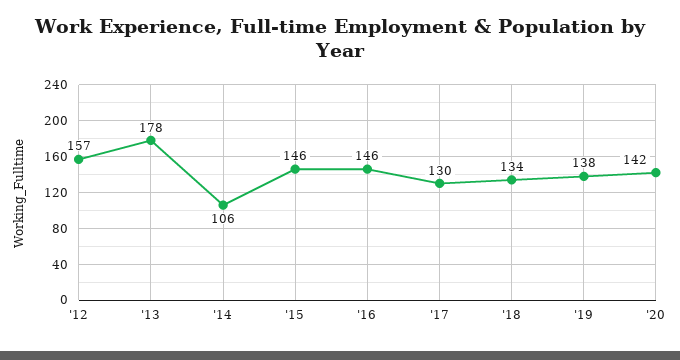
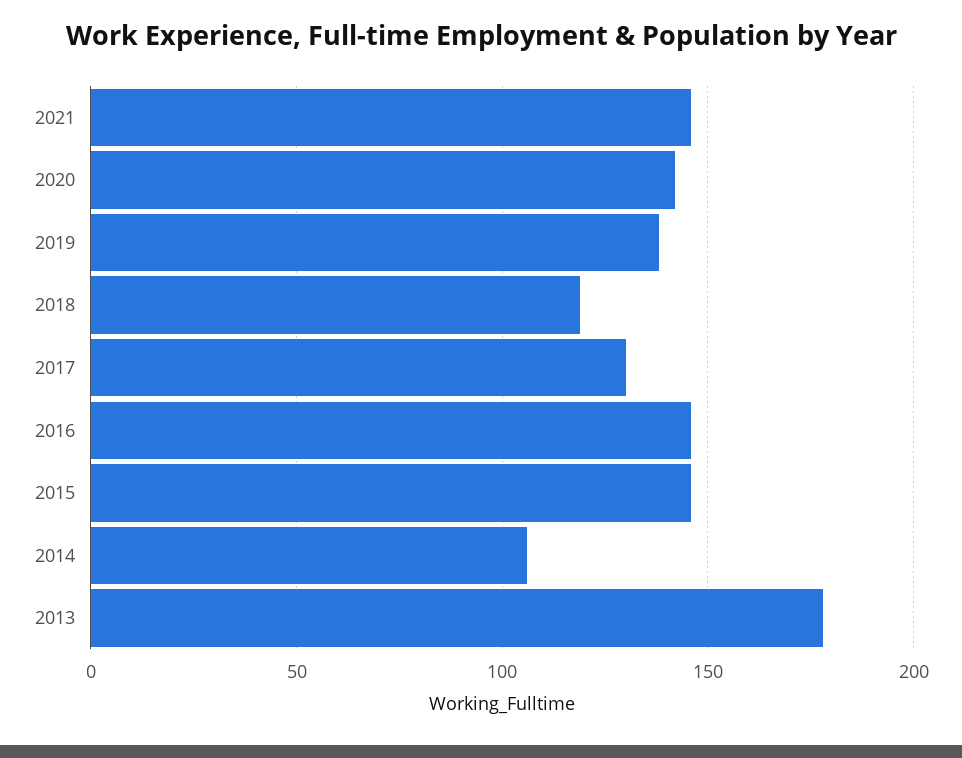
'12: 157 -> none
'18: 134 -> 120
2021: none -> 145

